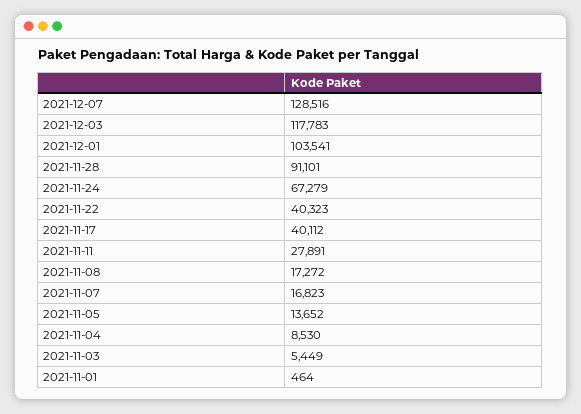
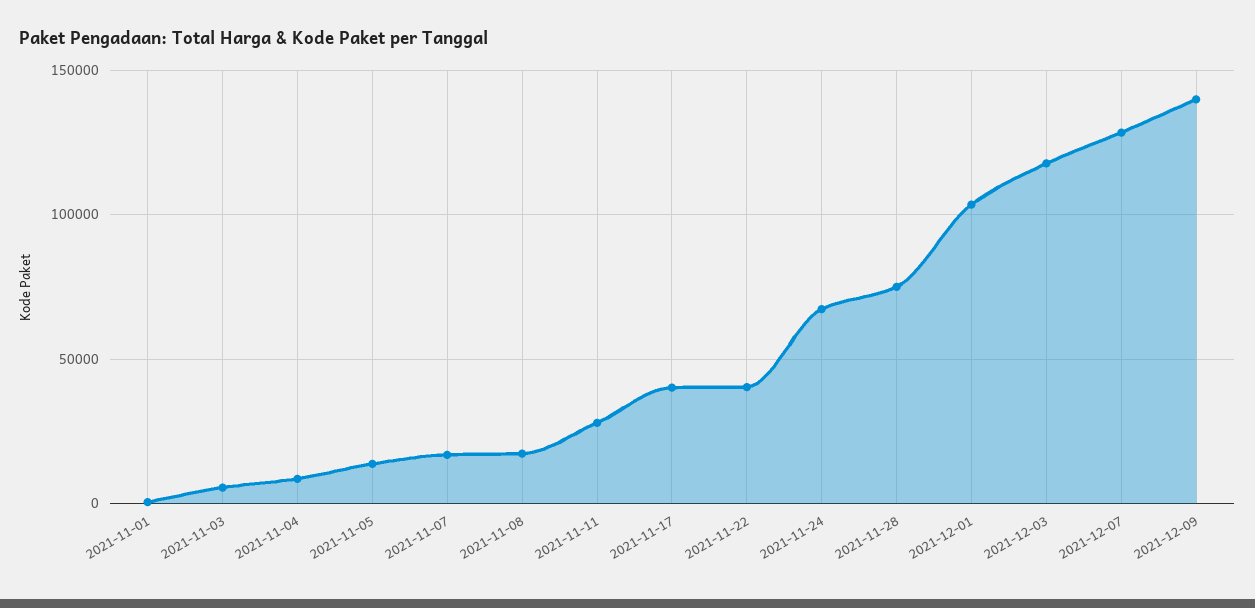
2021-11-28: 91101 -> 75000
2021-12-09: none -> 140000

